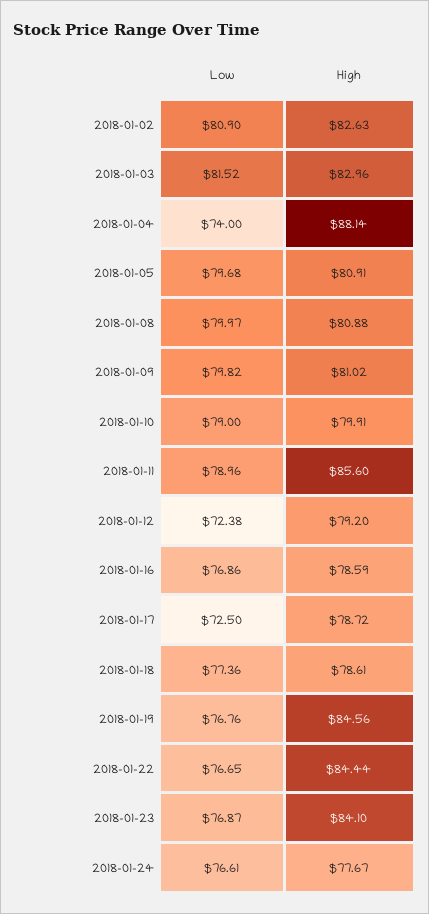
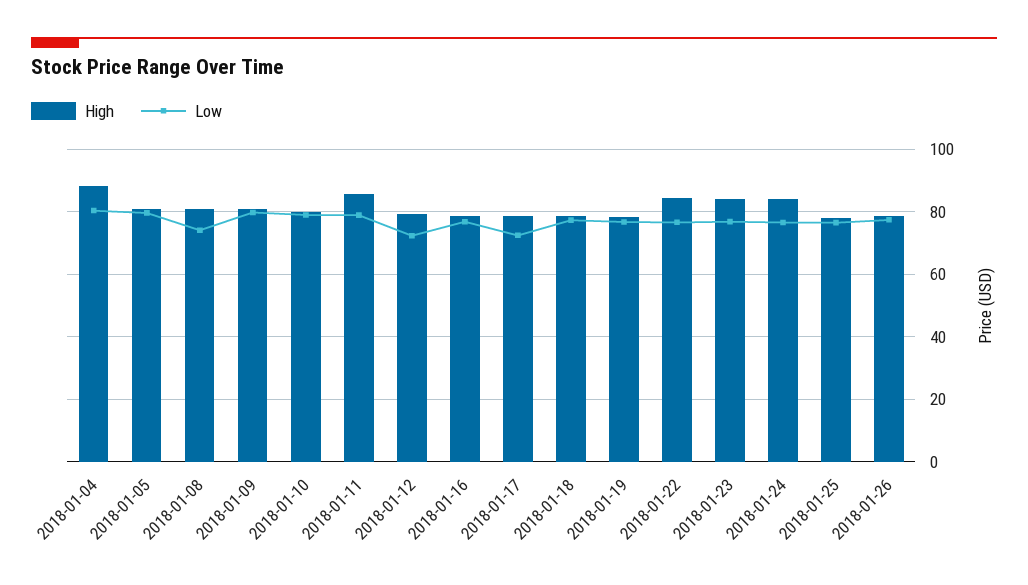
Low, 2018-01-02: 80.9 -> none
High, 2018-01-02: 82.63 -> none
Low, 2018-01-03: 81.52 -> none
High, 2018-01-03: 82.96 -> none
Low, 2018-01-04: 74 -> 80
Low, 2018-01-08: 79.97 -> 74
High, 2018-01-19: 84.56 -> 78
High, 2018-01-24: 77.67 -> 84
High, 2018-01-25: none -> 78
Low, 2018-01-25: none -> 76
High, 2018-01-26: none -> 78
Low, 2018-01-26: none -> 78

